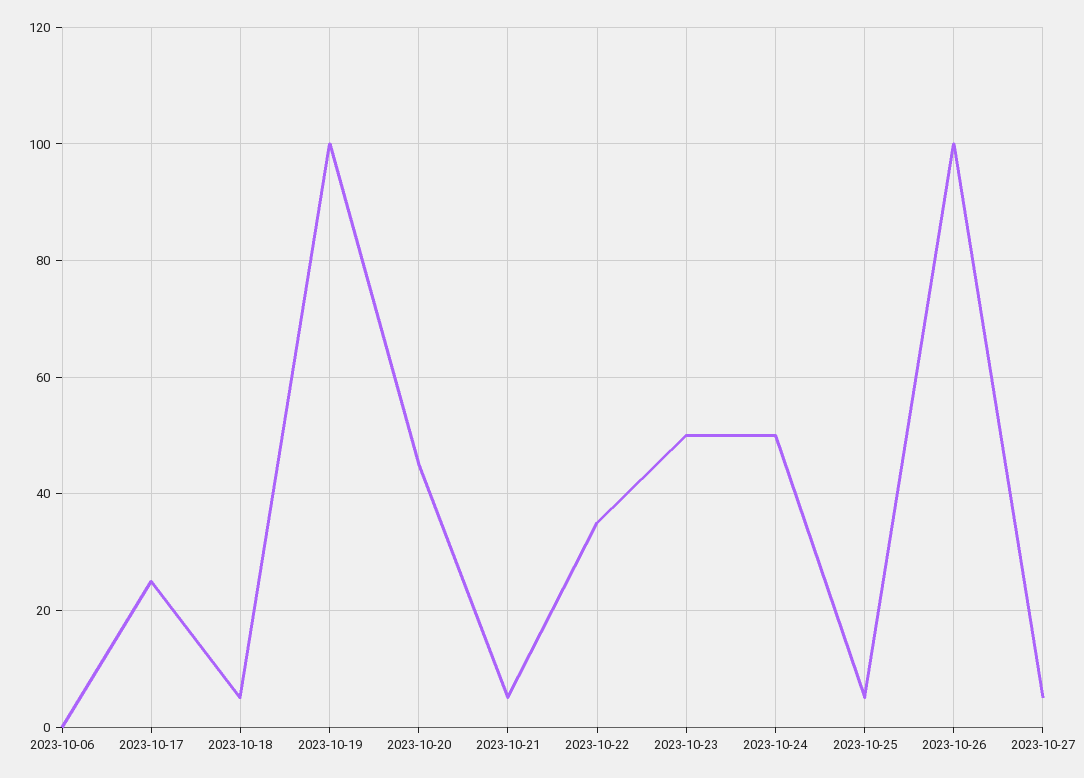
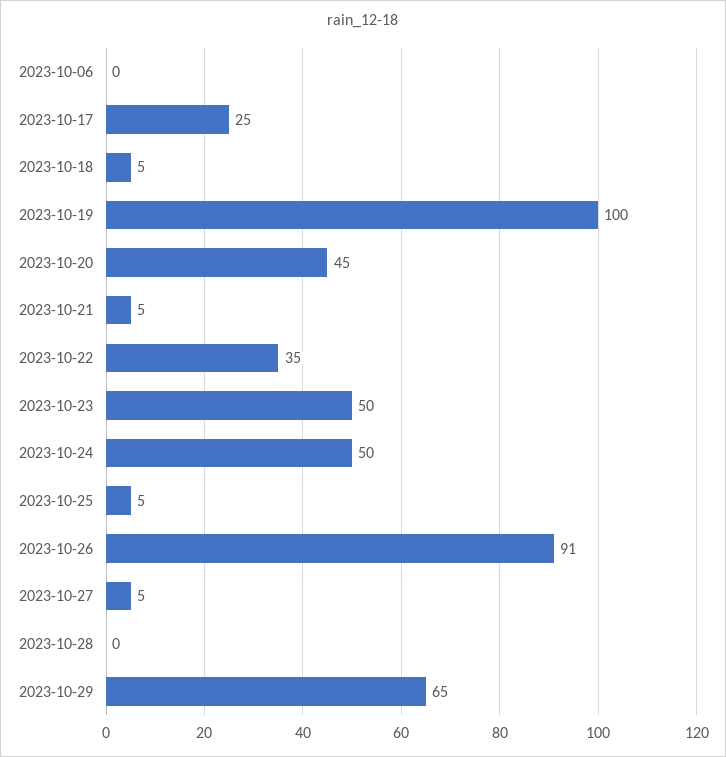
2023-10-26: 100 -> 91
2023-10-28: none -> 0
2023-10-29: none -> 65

